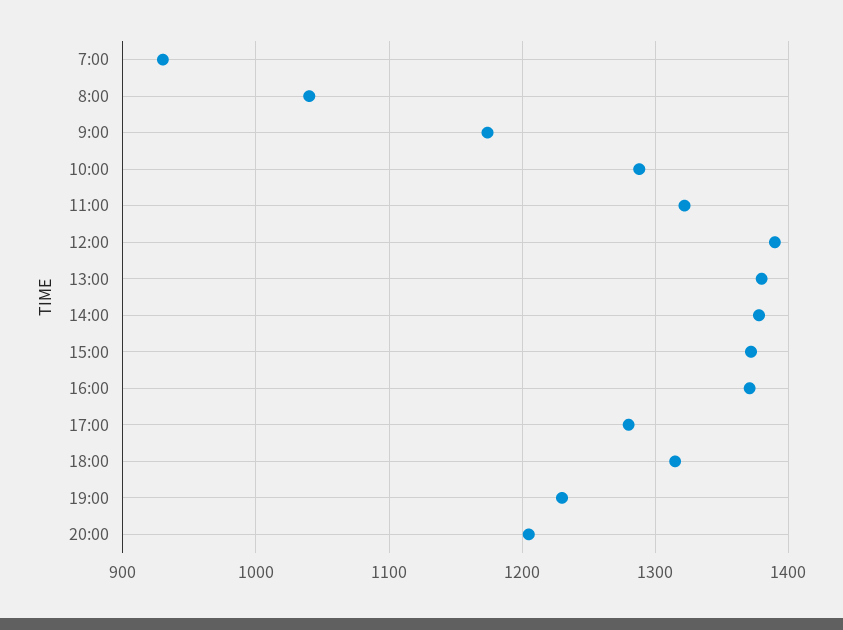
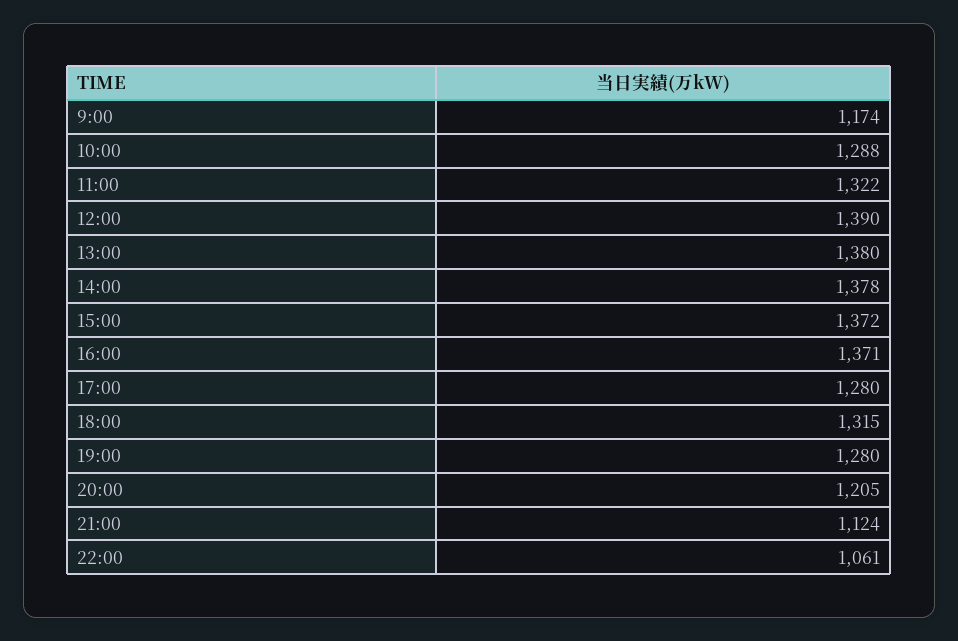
7:00: 930 -> none
8:00: 1040 -> none
19:00: 1230 -> 1280
21:00: none -> 1124
22:00: none -> 1061

